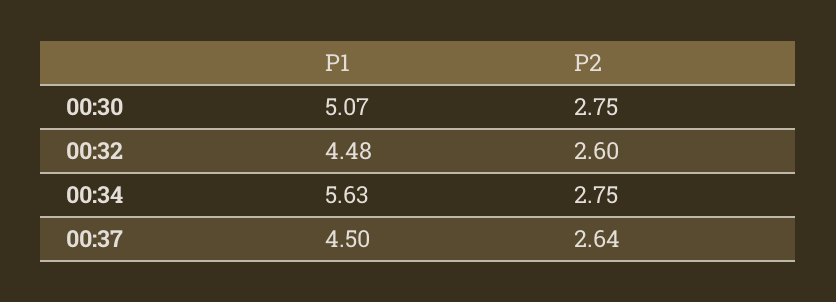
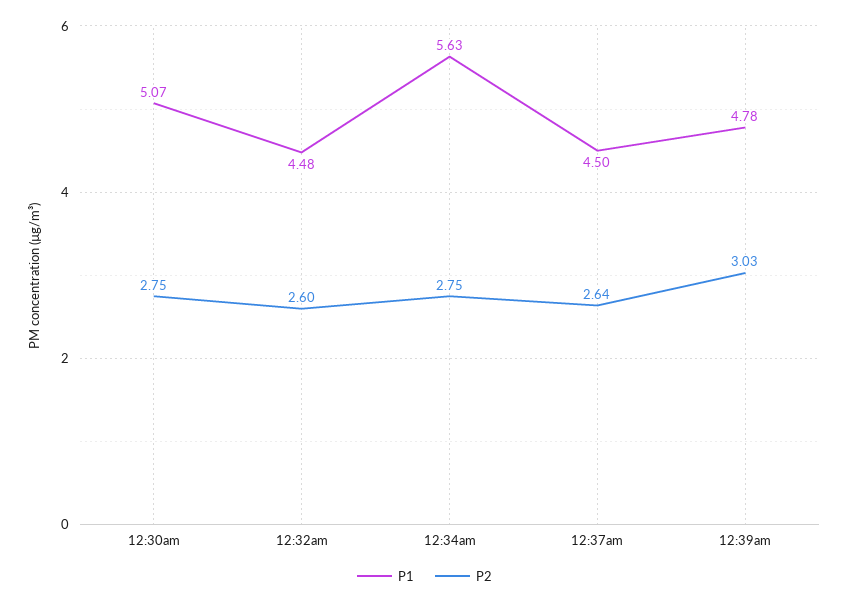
P1, 12:39am: none -> 4.78
P2, 12:39am: none -> 3.03

